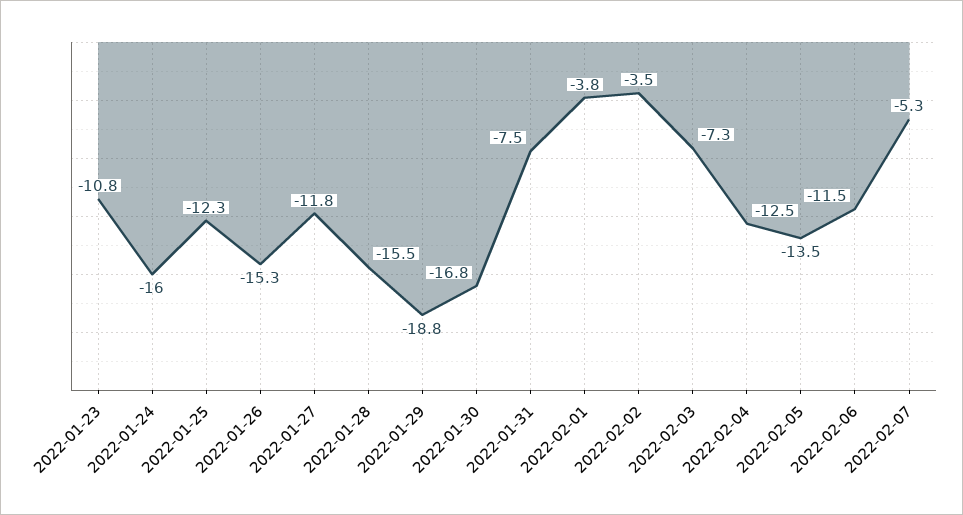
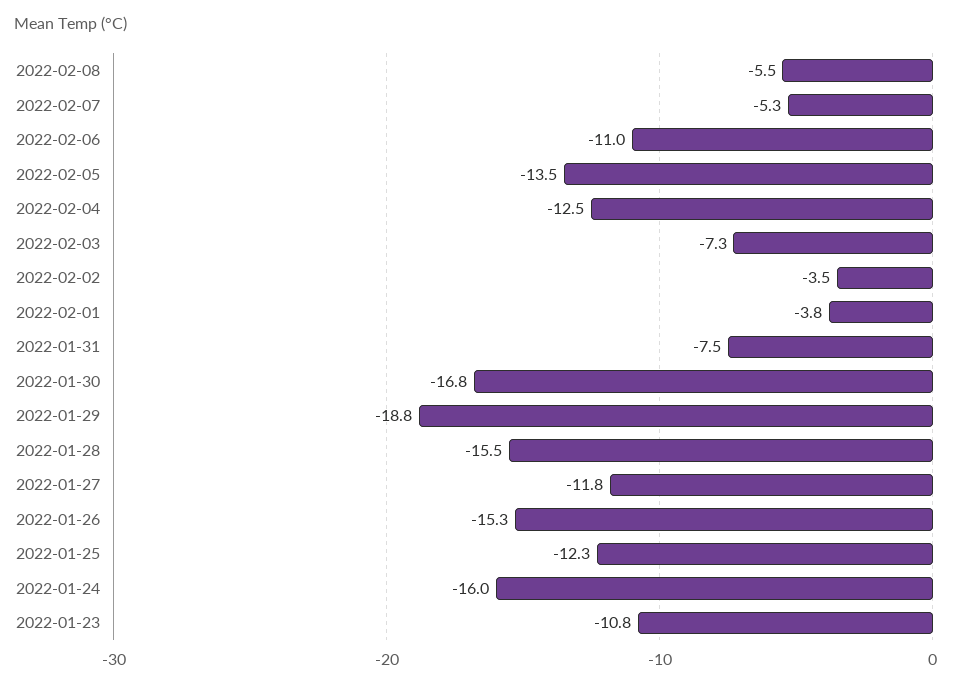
2022-02-06: -11.5 -> -11
2022-02-08: none -> -5.5

